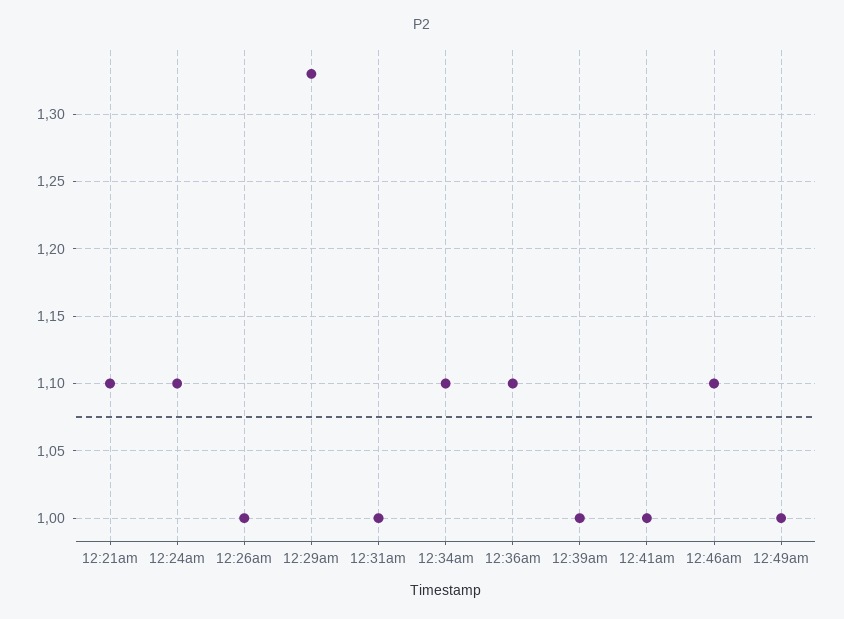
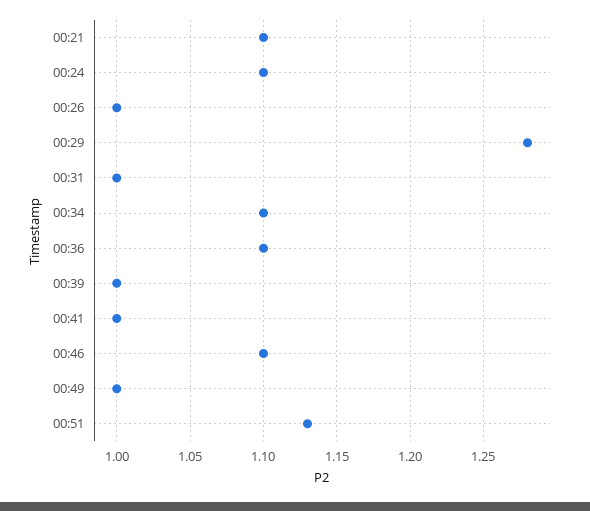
12:29am: 1.33 -> 1.28
00:51: none -> 1.13

